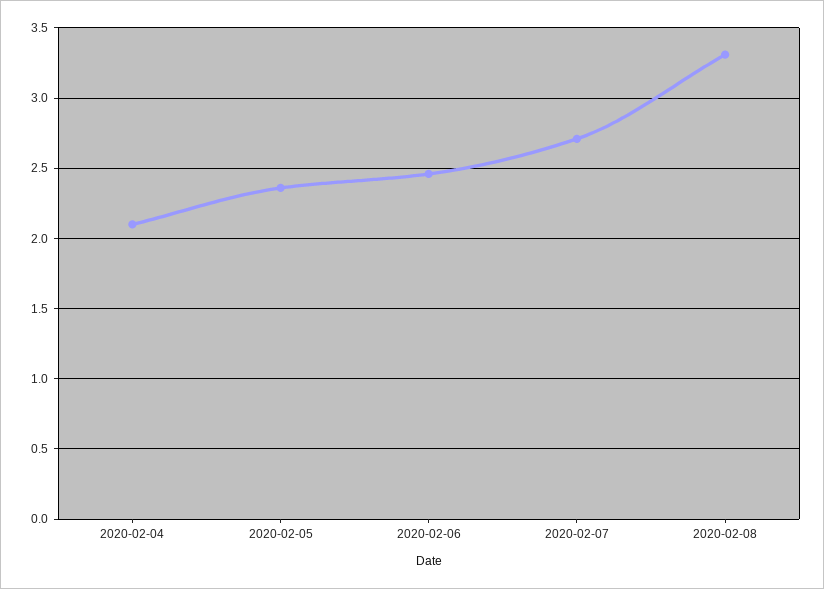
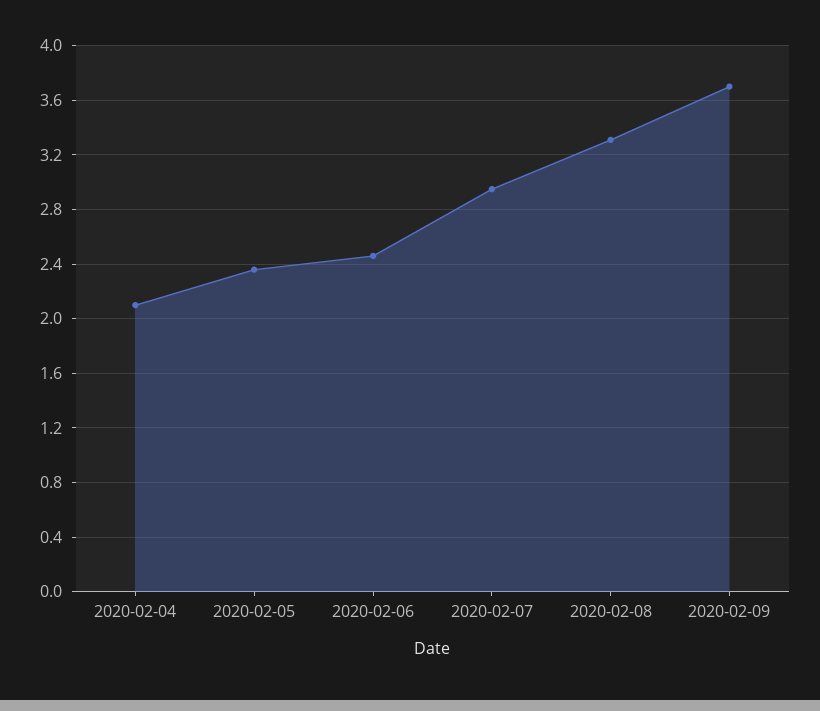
2020-02-07: 2.7 -> 2.95
2020-02-09: none -> 3.7

